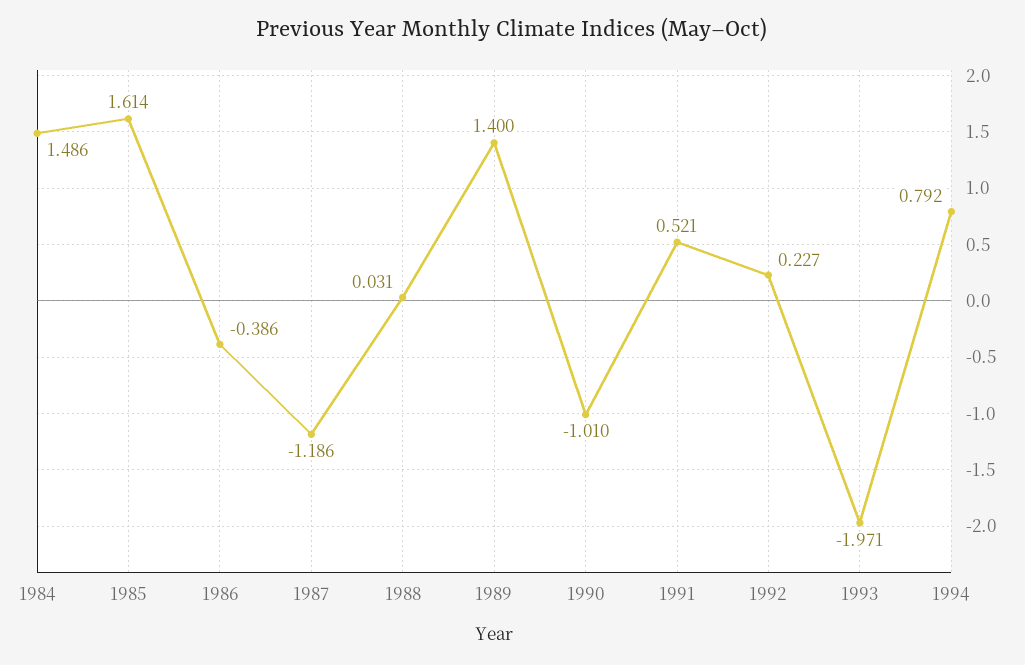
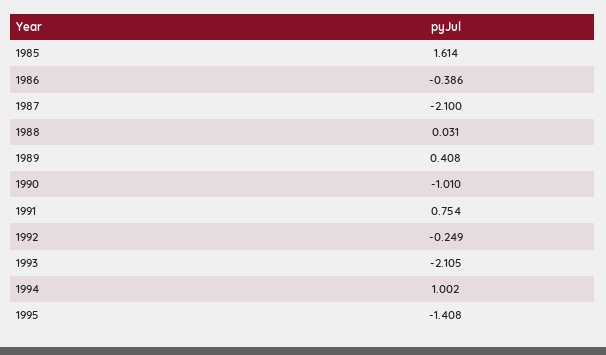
1984: 1.486 -> none
1987: -1.186 -> -2.1
1989: 1.4 -> 0.408
1991: 0.521 -> 0.754
1992: 0.227 -> -0.249
1993: -1.971 -> -2.105
1994: 0.792 -> 1.002
1995: none -> -1.408

